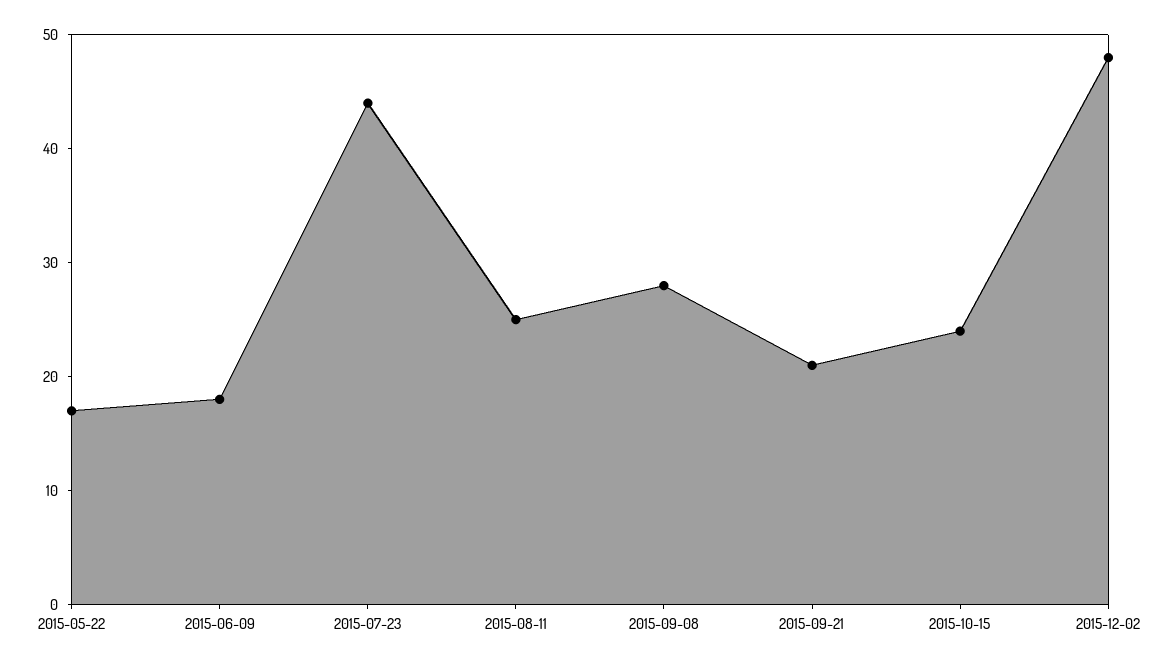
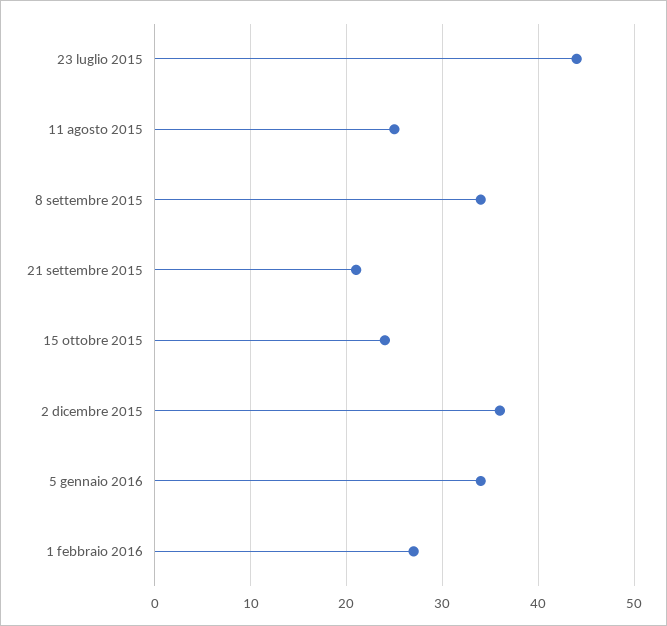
2015-05-22: 17 -> none
2015-06-09: 18 -> none
2015-09-08: 28 -> 34
2015-12-02: 48 -> 36
5 gennaio 2016: none -> 34
1 febbraio 2016: none -> 27

